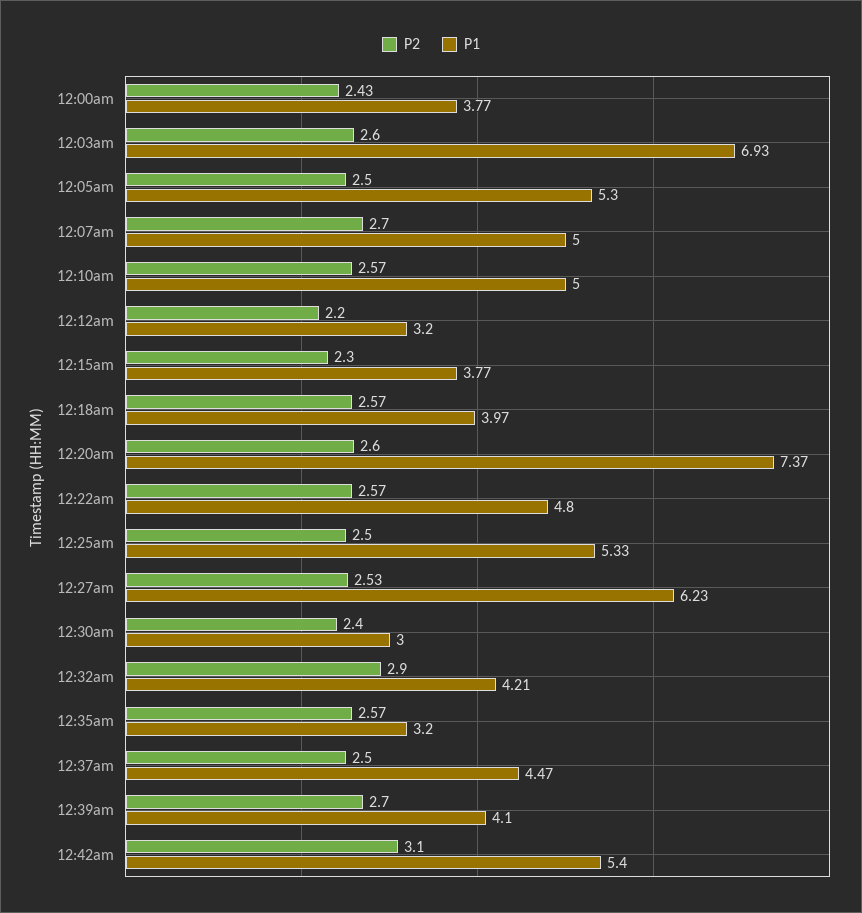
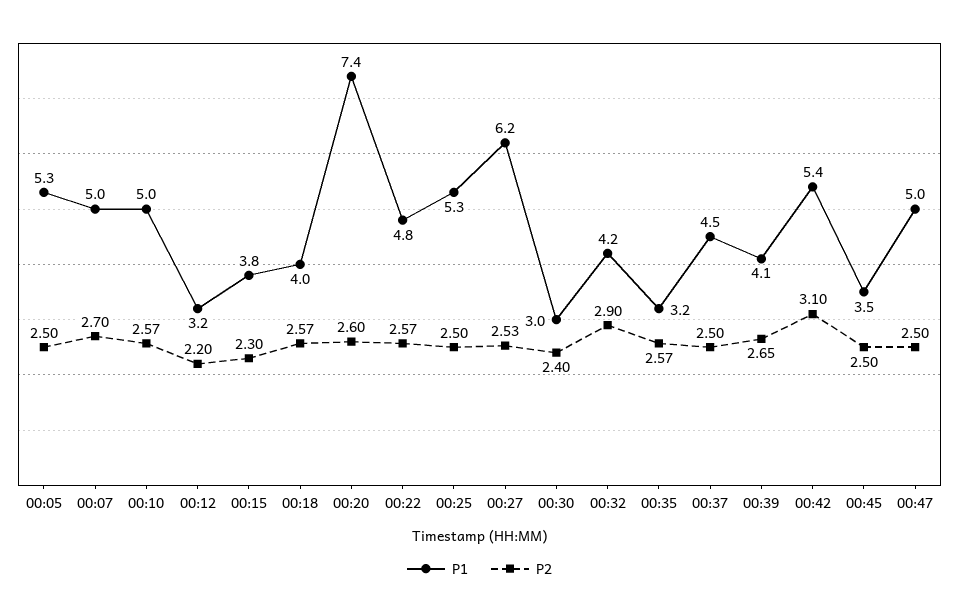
P2, 12:00am: 2.43 -> none
P1, 12:00am: 3.77 -> none
P2, 12:03am: 2.6 -> none
P1, 12:03am: 6.93 -> none
P2, 12:39am: 2.7 -> 2.65
P1, 00:45: none -> 3.5
P2, 00:45: none -> 2.5
P1, 00:47: none -> 5
P2, 00:47: none -> 2.5

